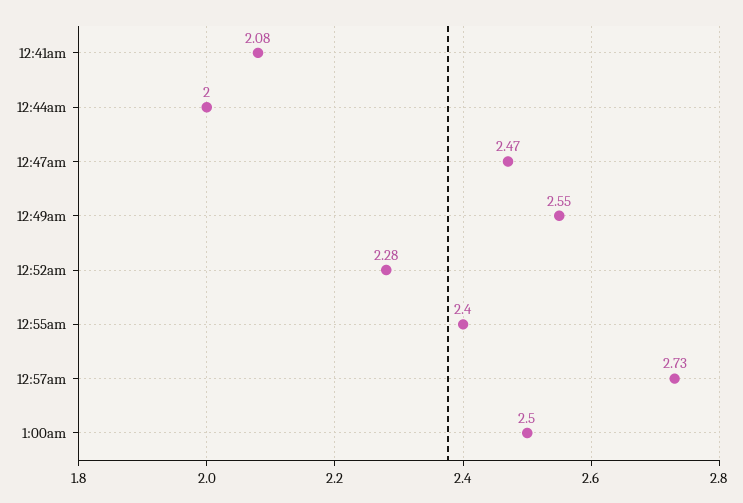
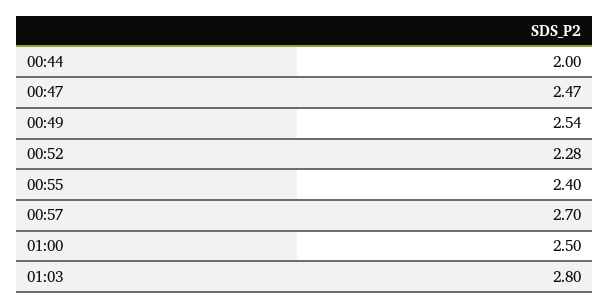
12:41am: 2.08 -> none
12:49am: 2.55 -> 2.54
12:57am: 2.73 -> 2.7
01:03: none -> 2.8

